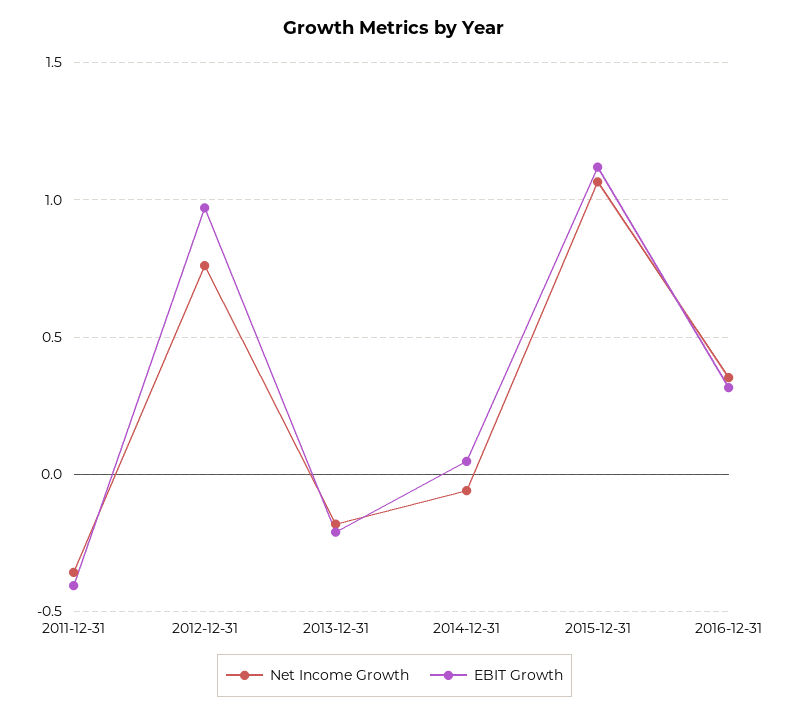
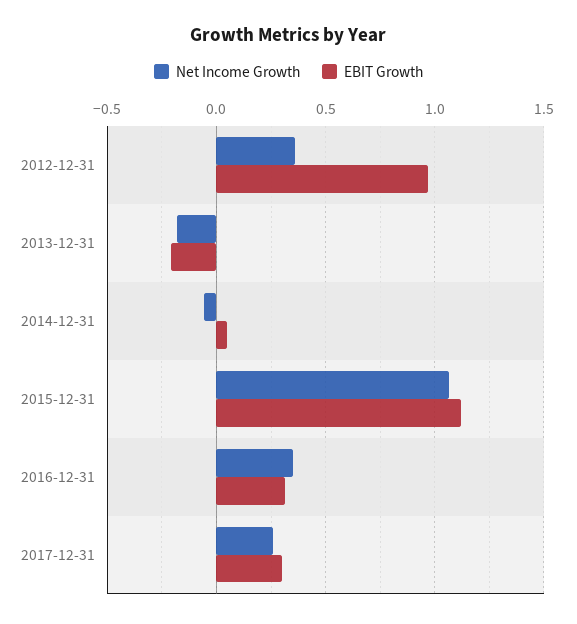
Net Income Growth, 2011-12-31: -0.35 -> none
EBIT Growth, 2011-12-31: -0.4 -> none
Net Income Growth, 2012-12-31: 0.75 -> 0.35
Net Income Growth, 2017-12-31: none -> 0.25
EBIT Growth, 2017-12-31: none -> 0.3

